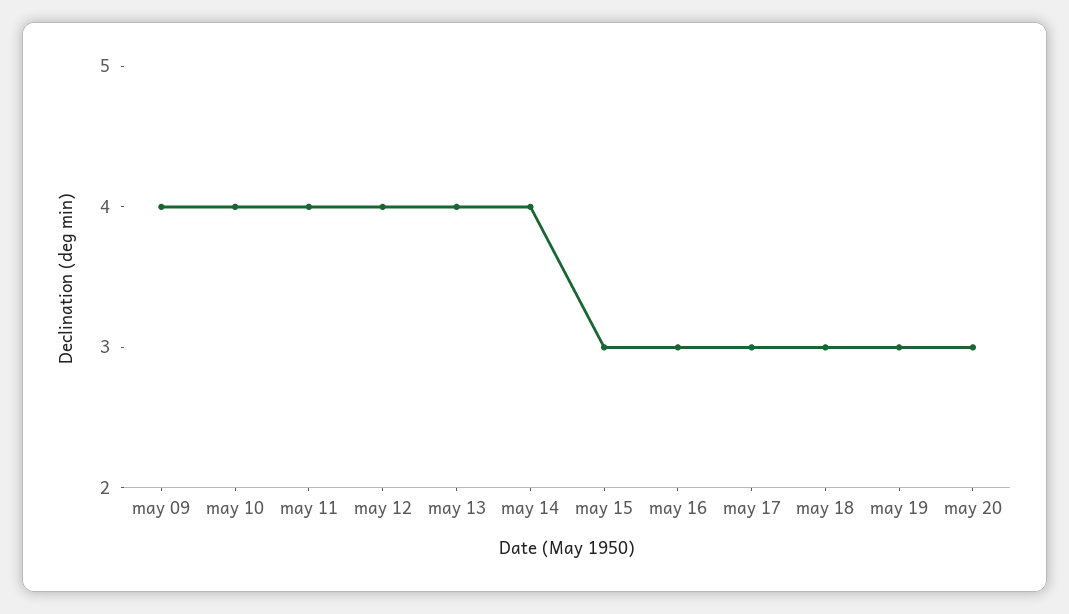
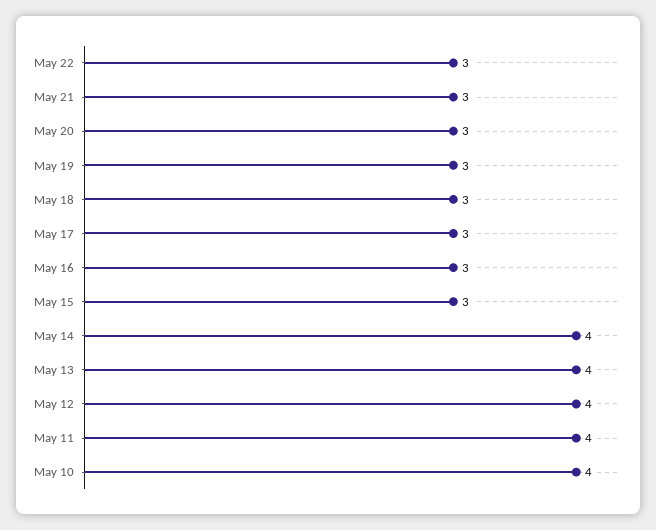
may 09: 4 -> none
May 22: none -> 3
May 21: none -> 3

